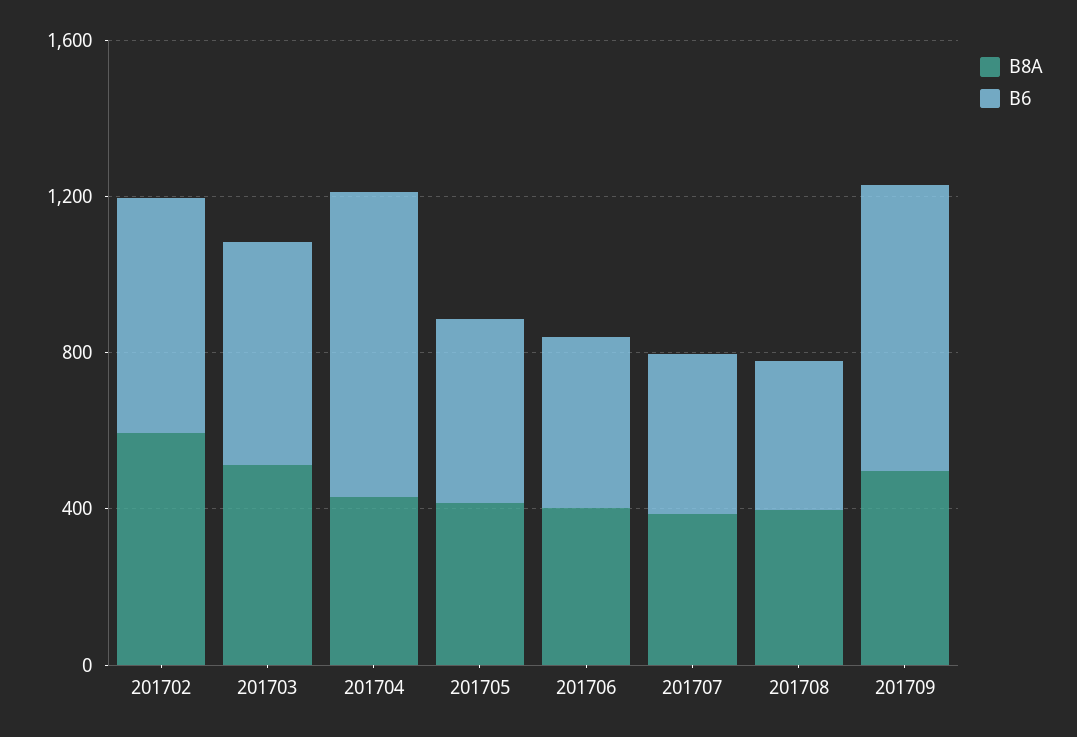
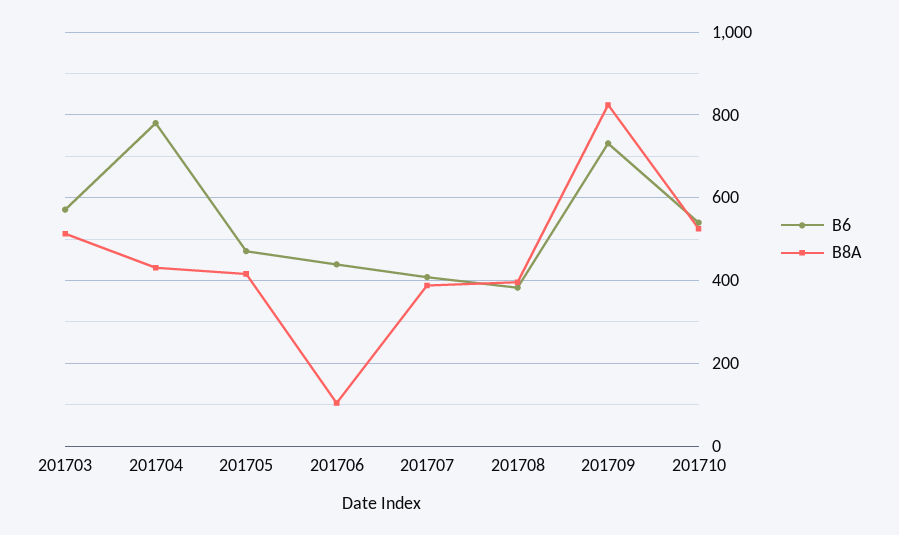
B8A, 201702: 600 -> none
B6, 201702: 600 -> none
B8A, 201706: 400 -> 100
B8A, 201709: 500 -> 820
B6, 201710: none -> 540
B8A, 201710: none -> 520

